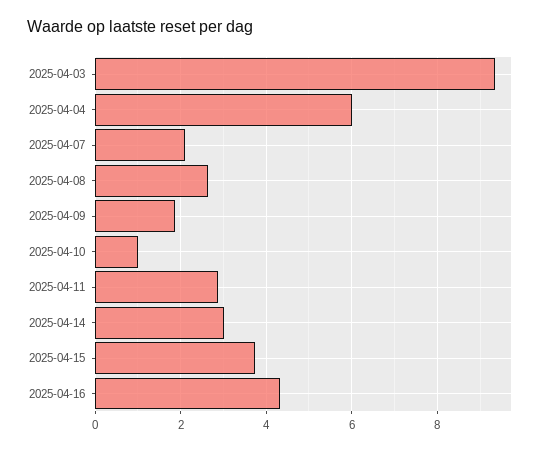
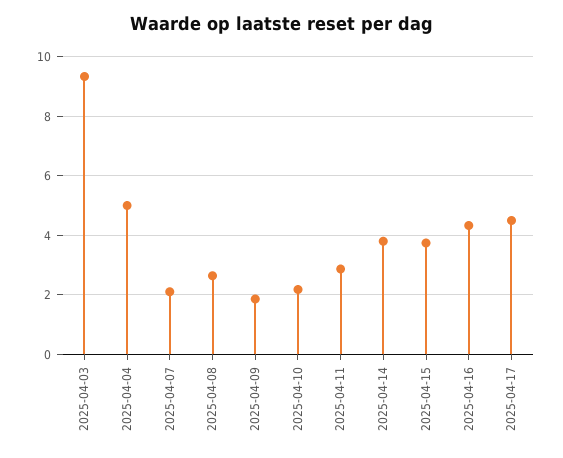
2025-04-04: 6 -> 5
2025-04-10: 1 -> 2.25
2025-04-14: 3 -> 3.75
2025-04-17: none -> 4.5

